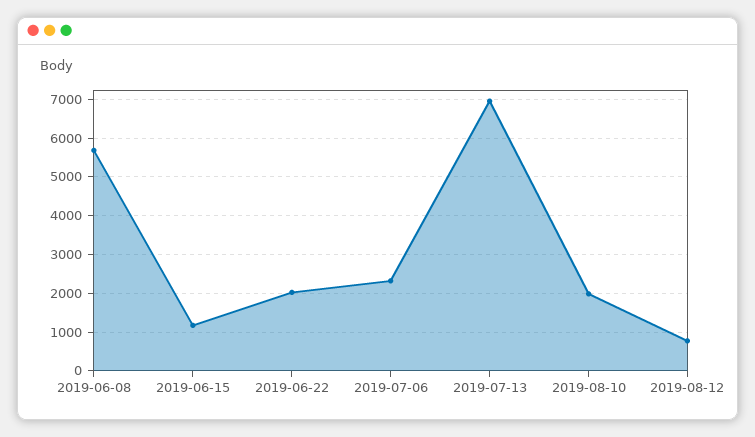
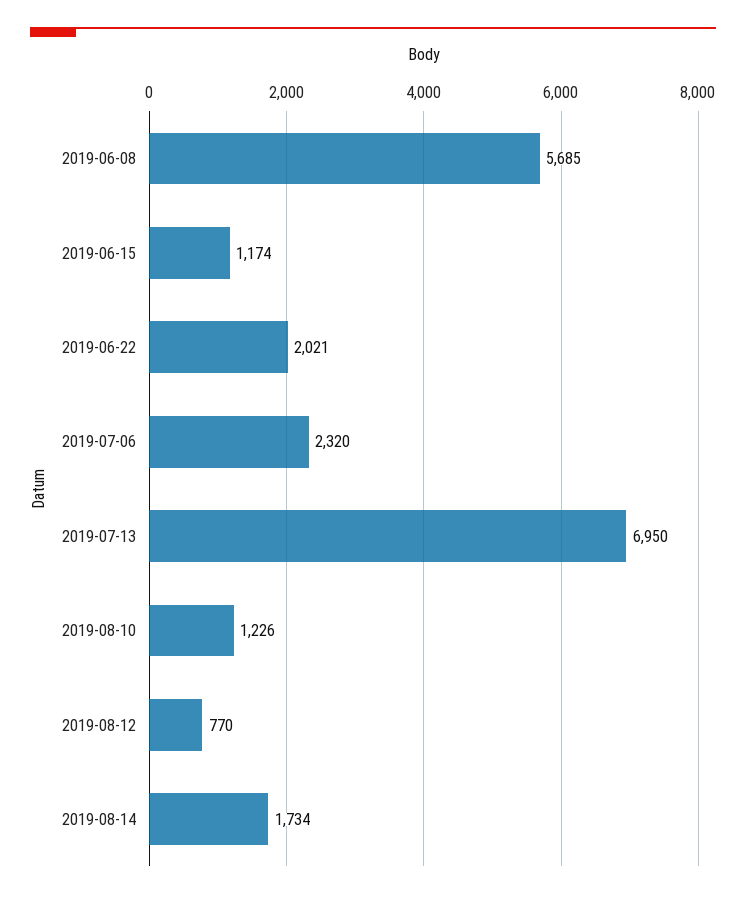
2019-08-10: 2000 -> 1226
2019-08-14: none -> 1734

